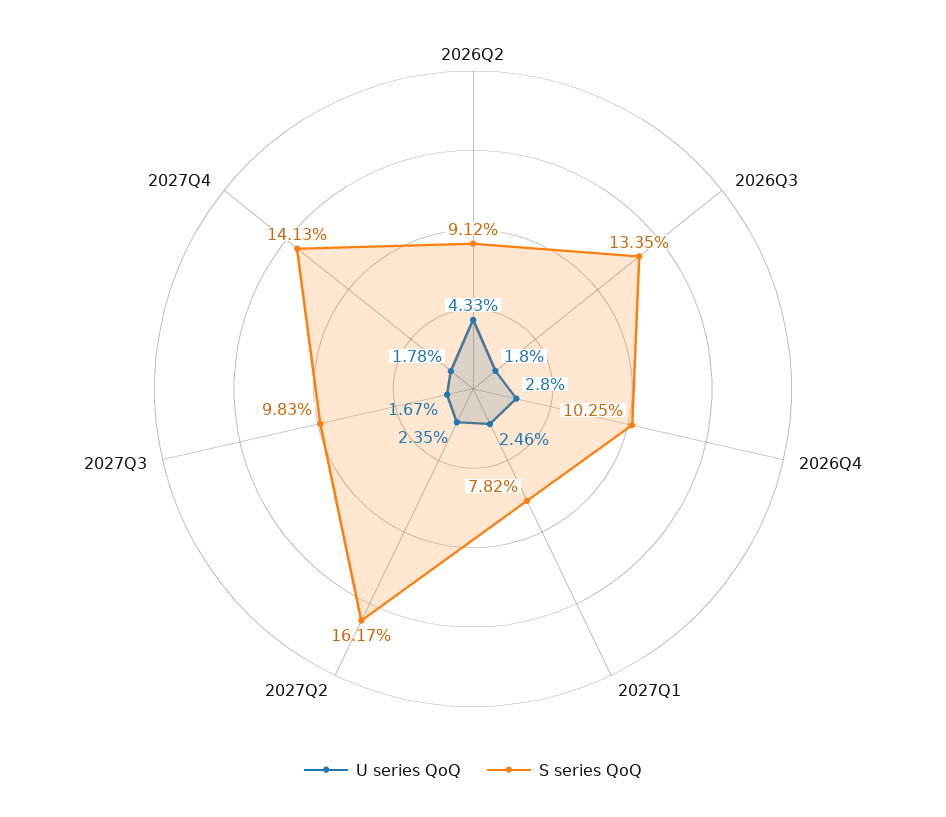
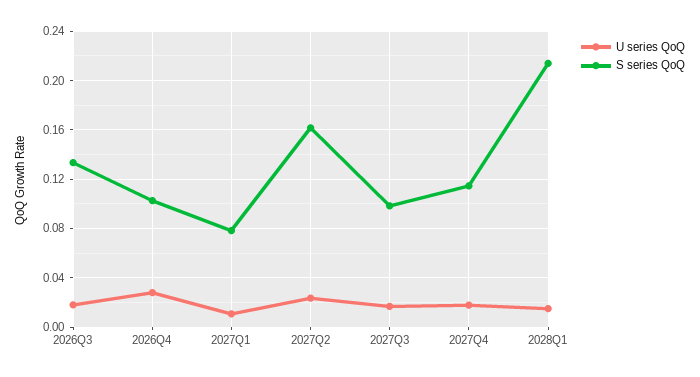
U series QoQ, 2026Q2: 0.0433 -> none
S series QoQ, 2026Q2: 0.0912 -> none
U series QoQ, 2027Q1: 0.0246 -> 0.01
S series QoQ, 2027Q4: 0.1413 -> 0.115
U series QoQ, 2028Q1: none -> 0.015
S series QoQ, 2028Q1: none -> 0.215

